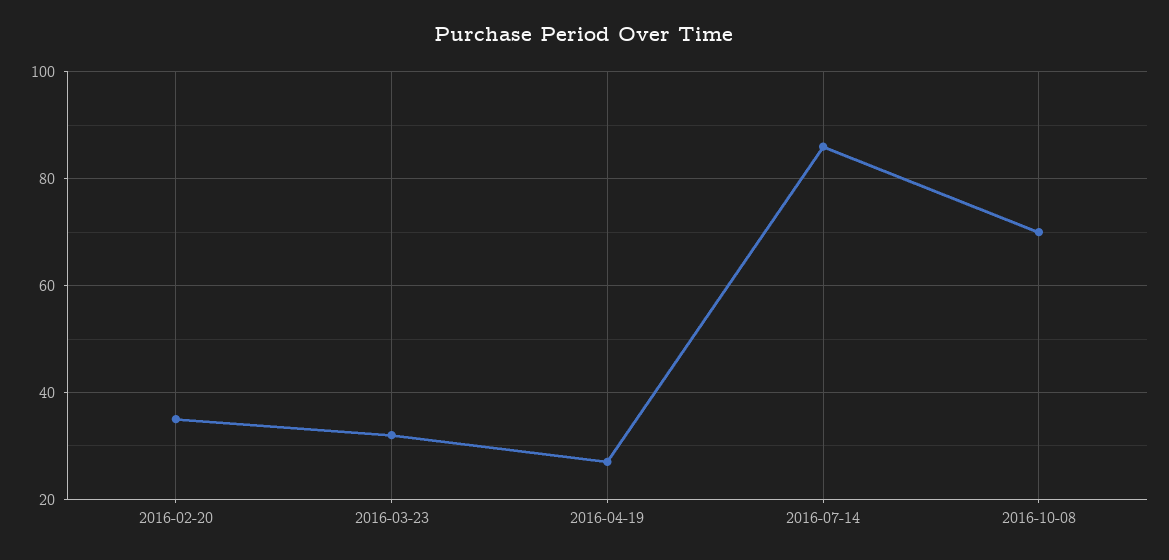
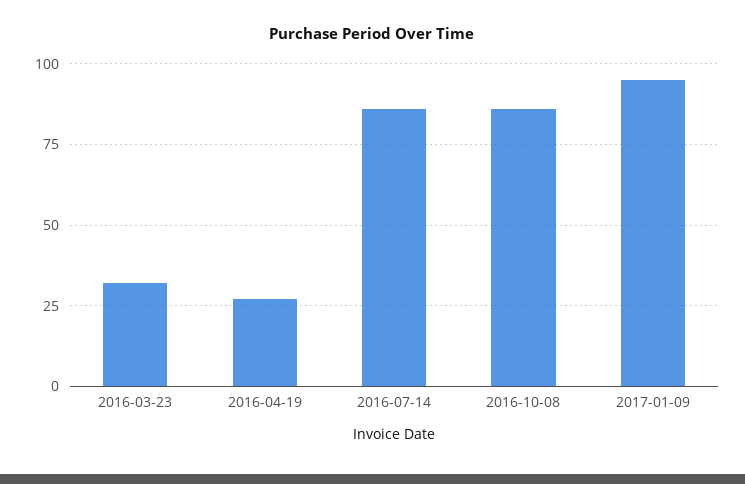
2016-02-20: 35 -> none
2016-10-08: 70 -> 85
2017-01-09: none -> 95

